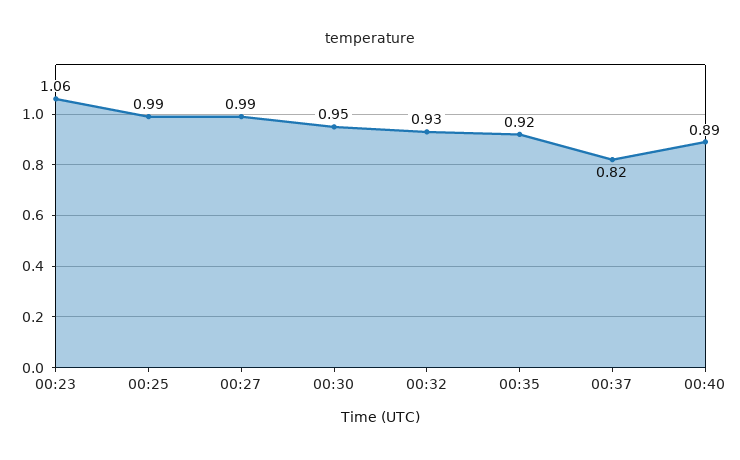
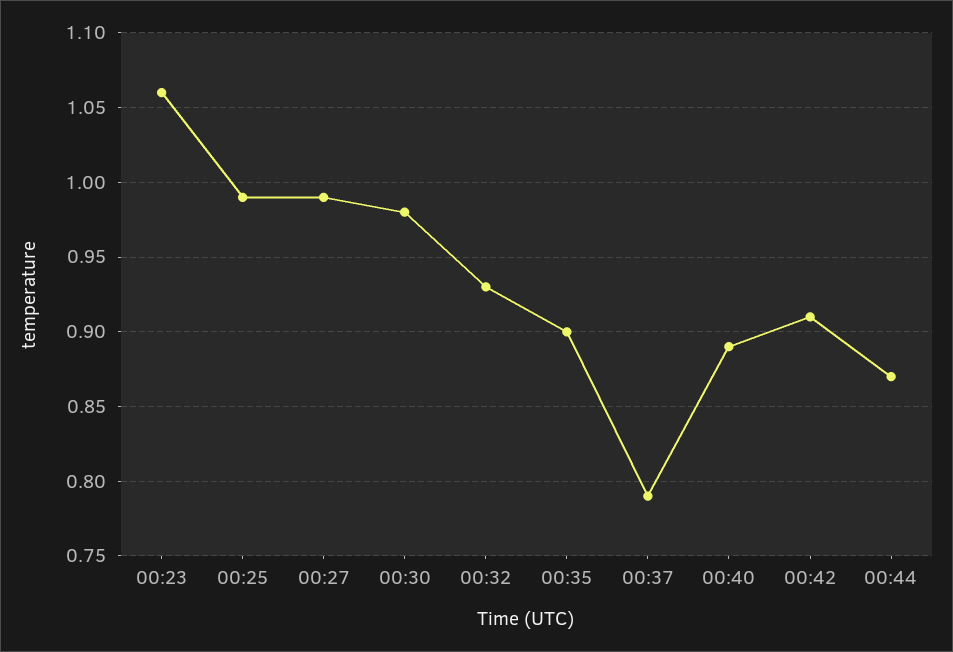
00:30: 0.95 -> 0.98
00:35: 0.92 -> 0.9
00:37: 0.82 -> 0.79
00:42: none -> 0.91
00:44: none -> 0.87

